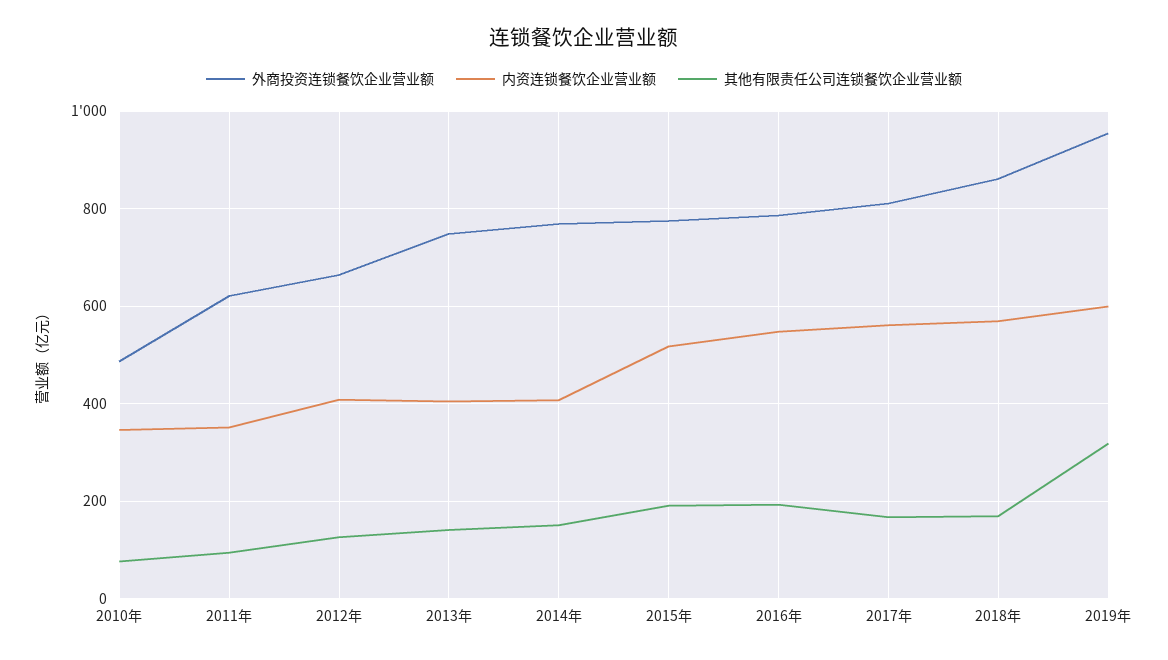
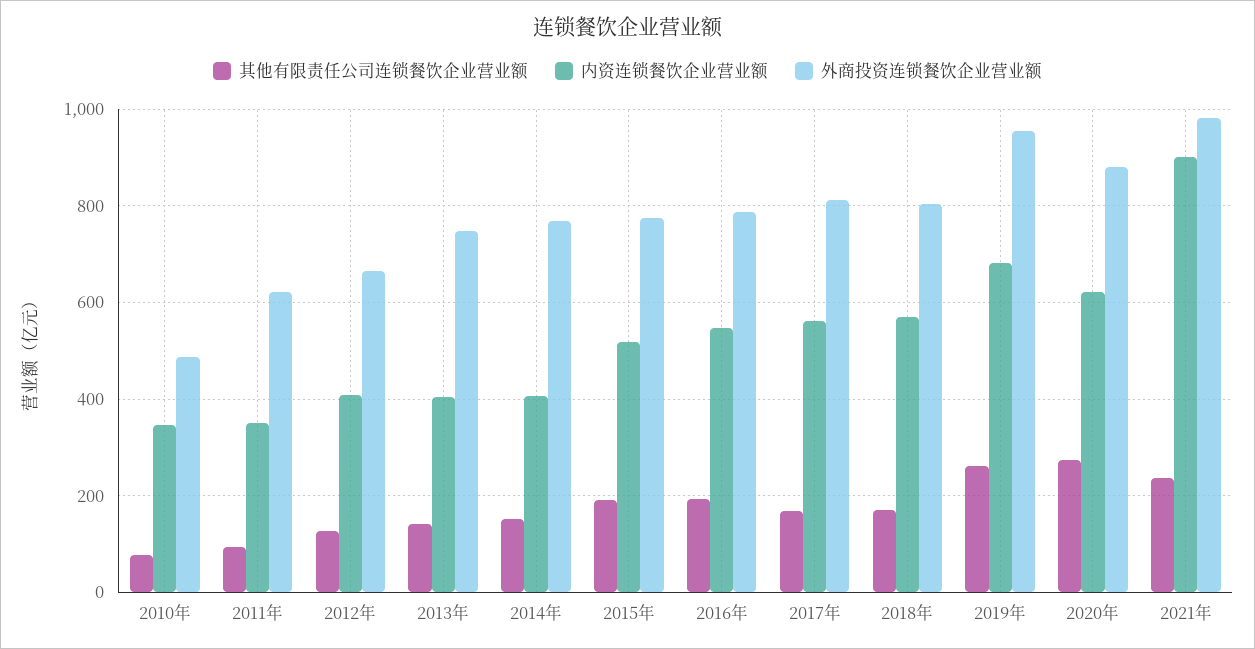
外商投资连锁餐饮企业营业额, 2018年: 860 -> 800
内资连锁餐饮企业营业额, 2019年: 600 -> 680
其他有限责任公司连锁餐饮企业营业额, 2019年: 320 -> 260
其他有限责任公司连锁餐饮企业营业额, 2020年: none -> 280
内资连锁餐饮企业营业额, 2020年: none -> 620
外商投资连锁餐饮企业营业额, 2020年: none -> 880
其他有限责任公司连锁餐饮企业营业额, 2021年: none -> 240
内资连锁餐饮企业营业额, 2021年: none -> 900
外商投资连锁餐饮企业营业额, 2021年: none -> 980

